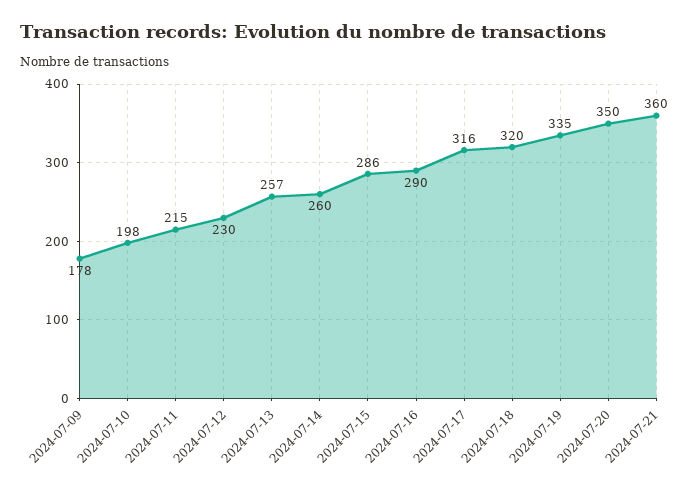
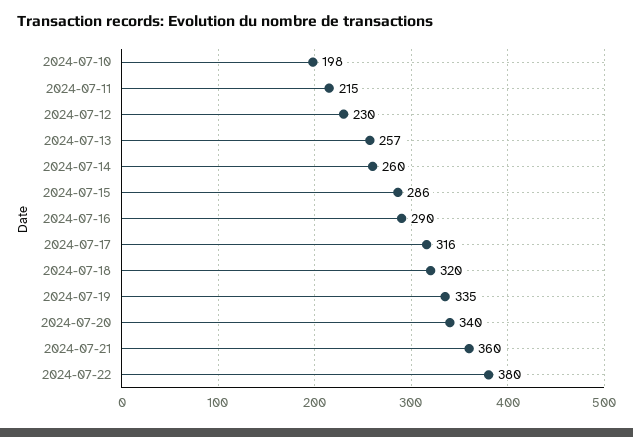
2024-07-09: 178 -> none
2024-07-20: 350 -> 340
2024-07-22: none -> 380

